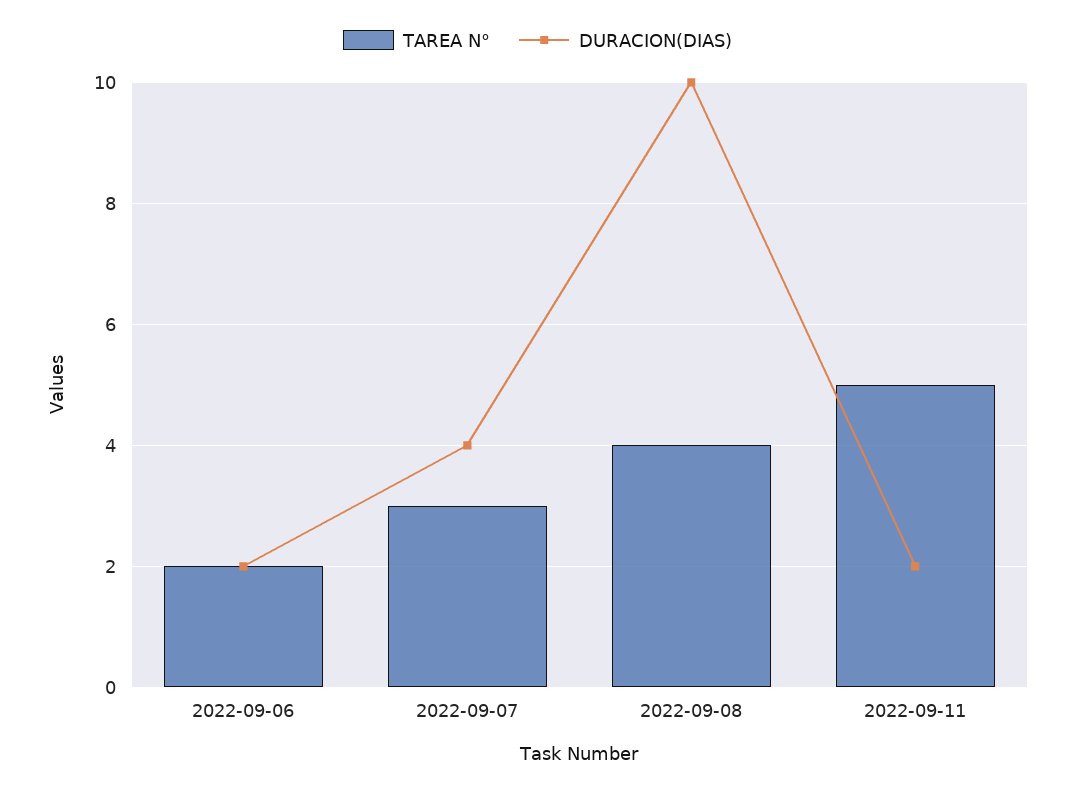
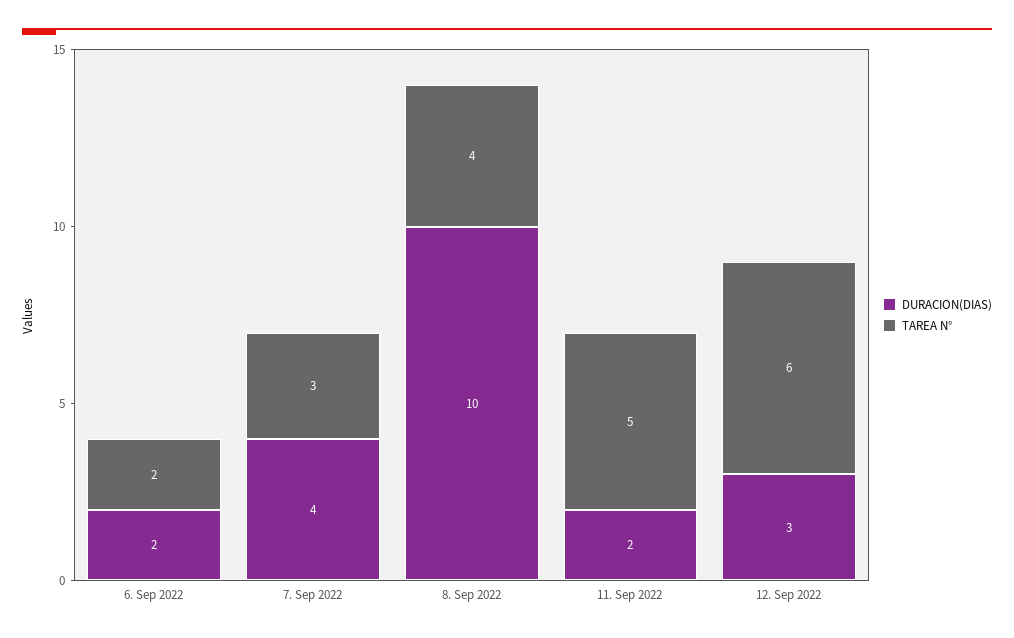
DURACION(DIAS), 12. Sep 2022: none -> 3
TAREA N°, 12. Sep 2022: none -> 6

